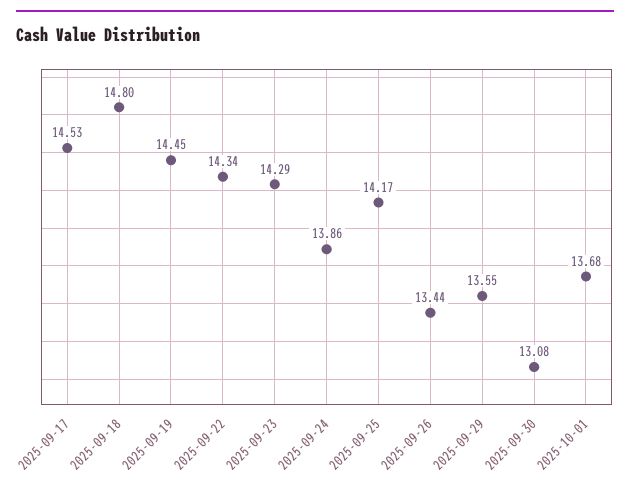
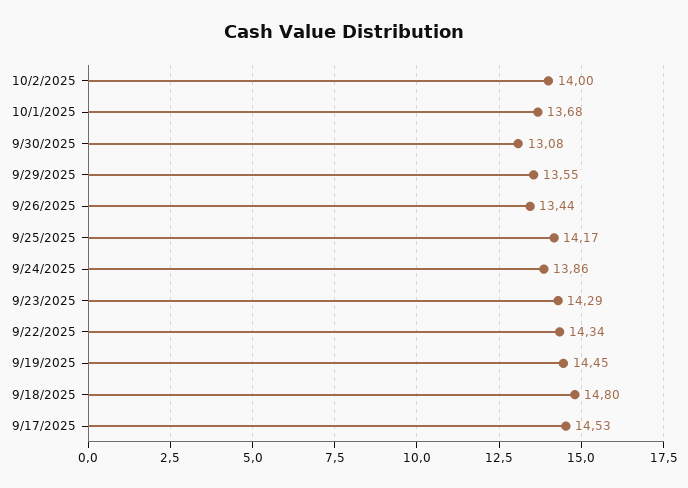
10/2/2025: none -> 14

